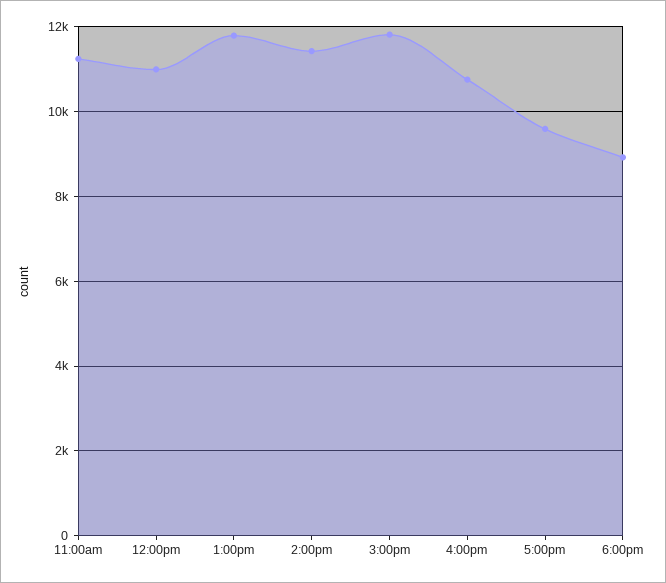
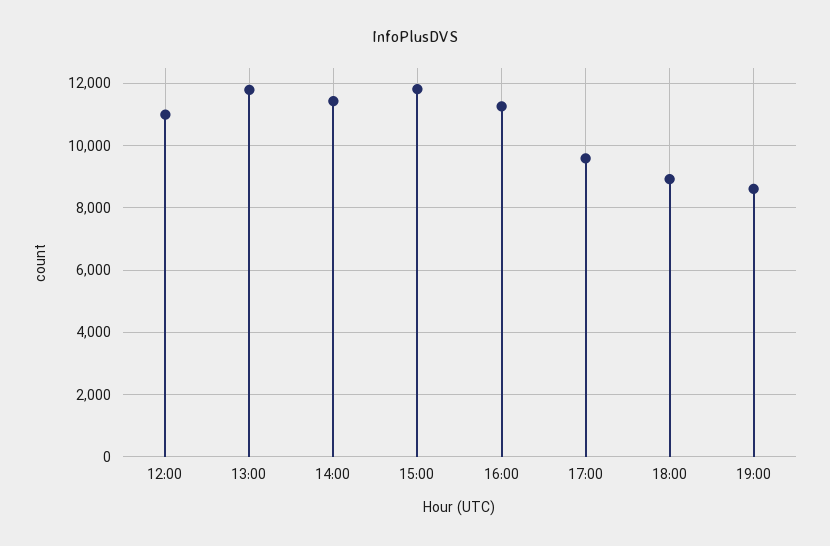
11:00am: 11200 -> none
4:00pm: 10800 -> 11200
19:00: none -> 8600

